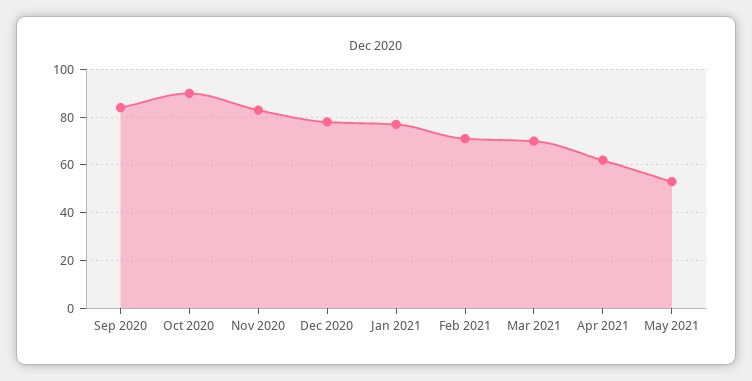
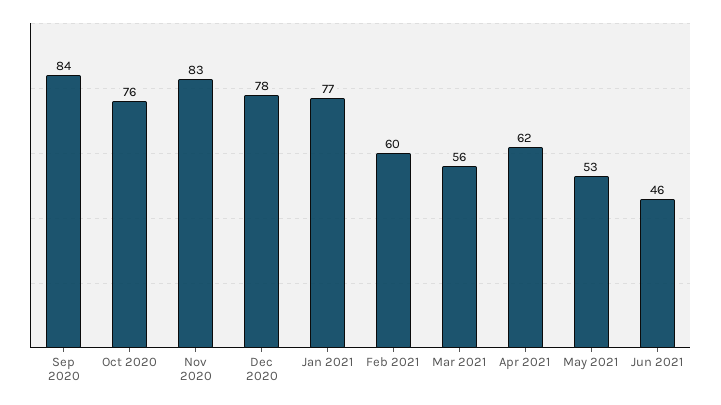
Oct 2020: 90 -> 76
Feb 2021: 70 -> 60
Mar 2021: 70 -> 56
Jun 2021: none -> 46

